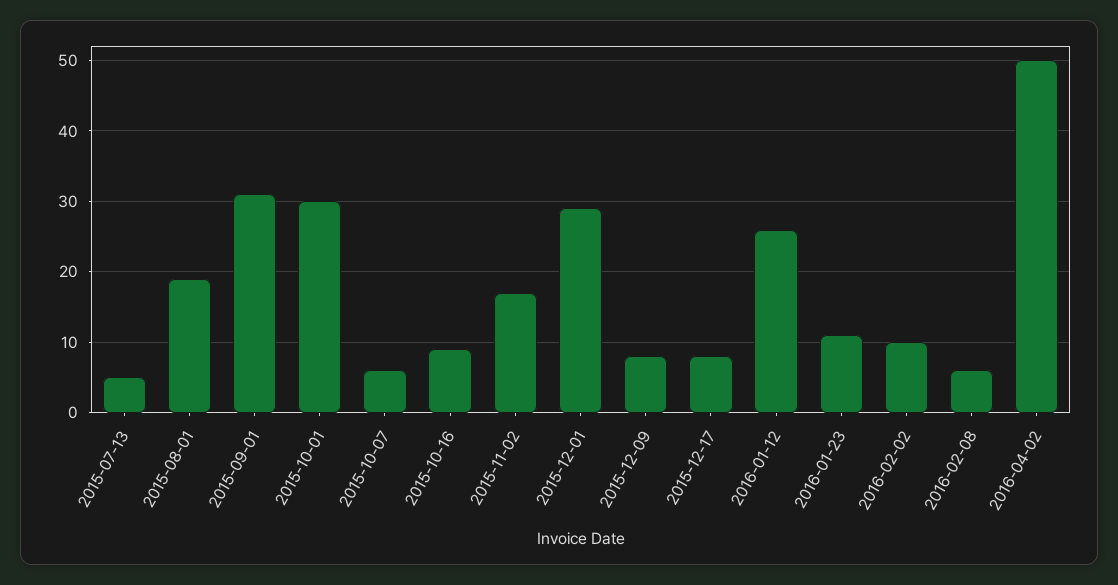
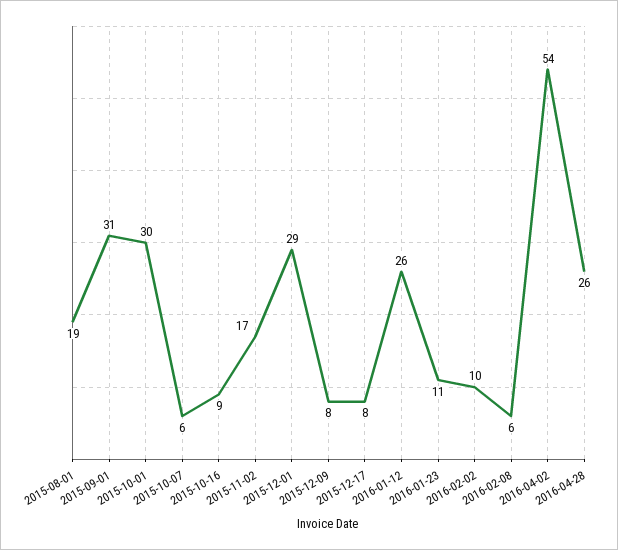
2015-07-13: 5 -> none
2016-04-02: 50 -> 54
2016-04-28: none -> 26

